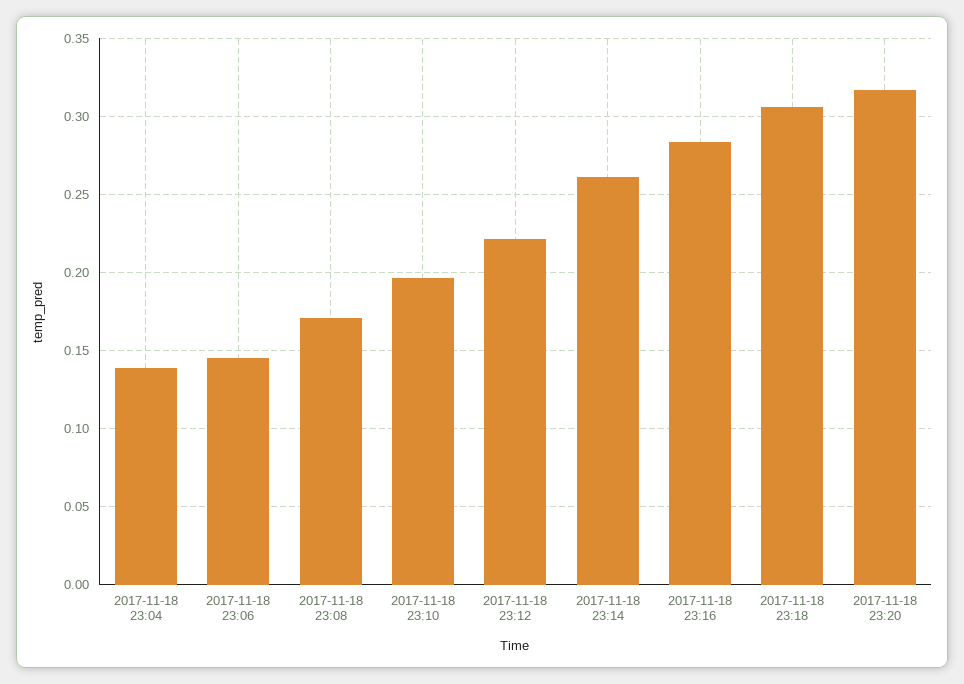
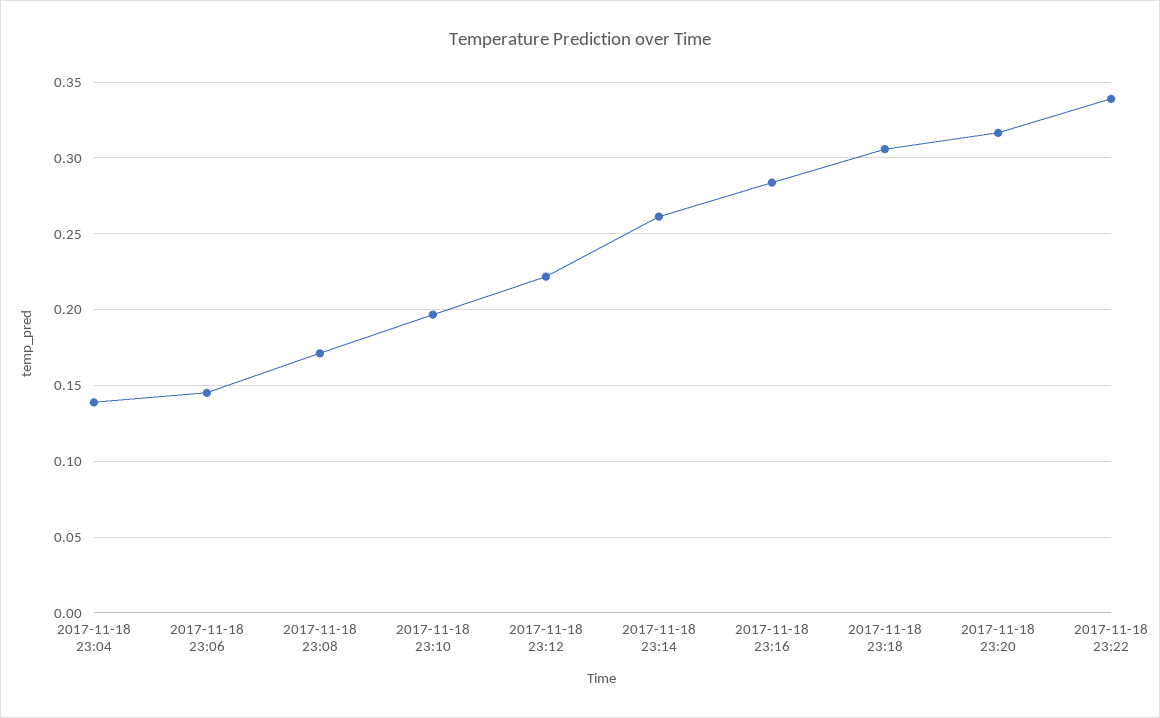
2017-11-18 23:22: none -> 0.34

